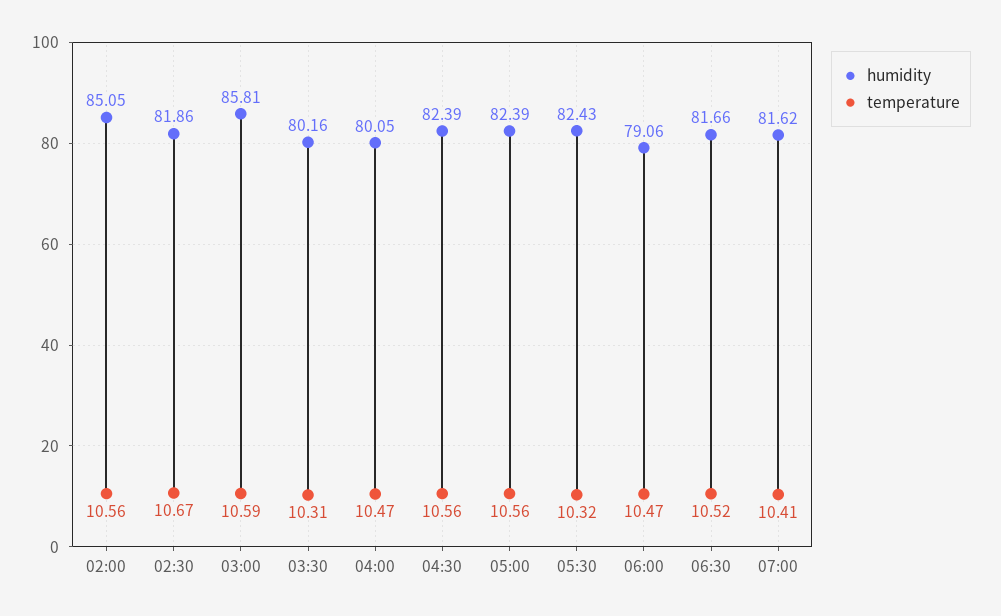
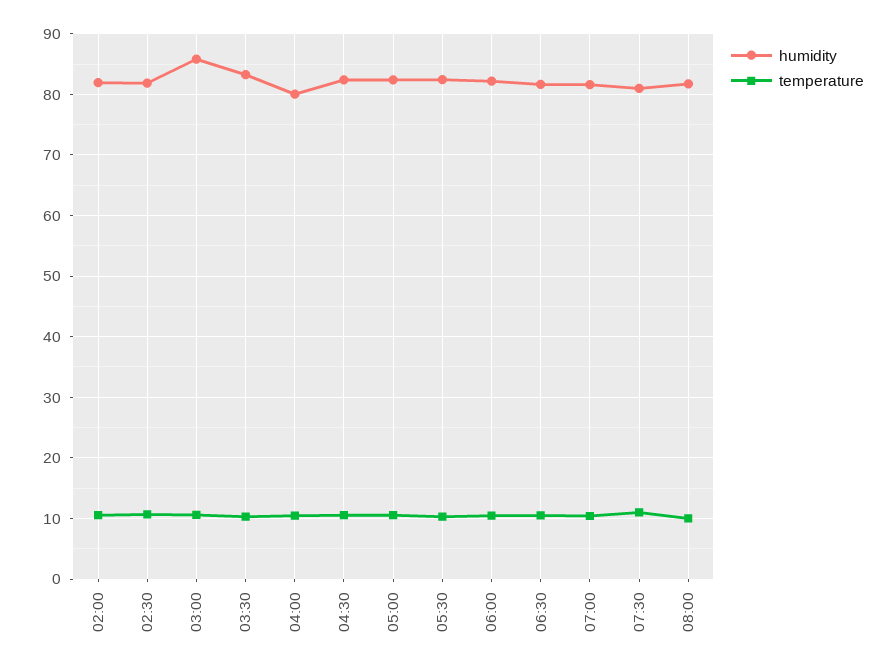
humidity, 02:00: 85.05 -> 82
humidity, 03:30: 80.16 -> 83
humidity, 06:00: 79.06 -> 82
humidity, 07:30: none -> 81
temperature, 07:30: none -> 11
humidity, 08:00: none -> 82
temperature, 08:00: none -> 10

